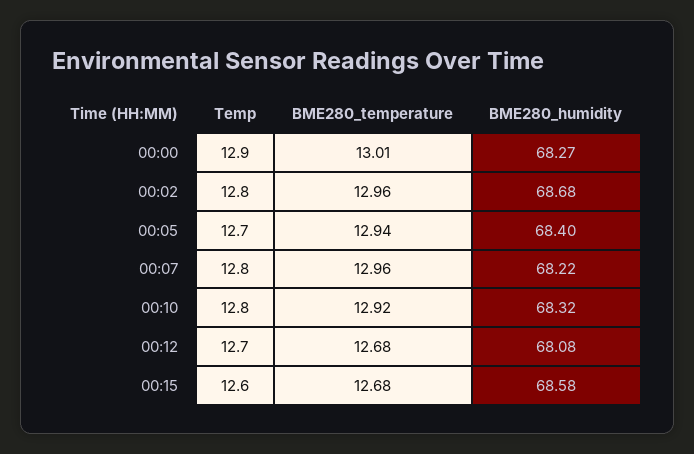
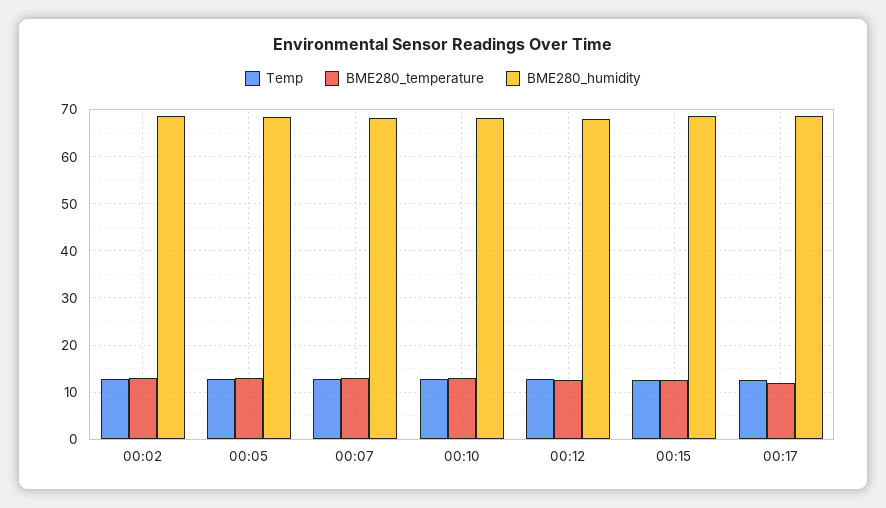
Temp, 00:00: 12.9 -> none
BME280_temperature, 00:00: 13.01 -> none
BME280_humidity, 00:00: 68.27 -> none
Temp, 00:17: none -> 12
BME280_temperature, 00:17: none -> 12
BME280_humidity, 00:17: none -> 68

